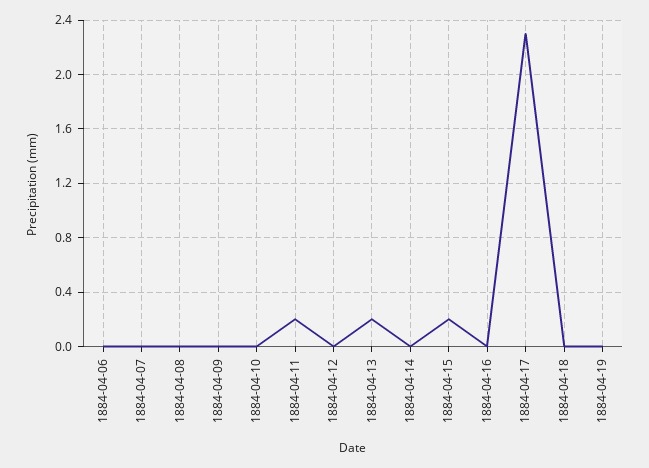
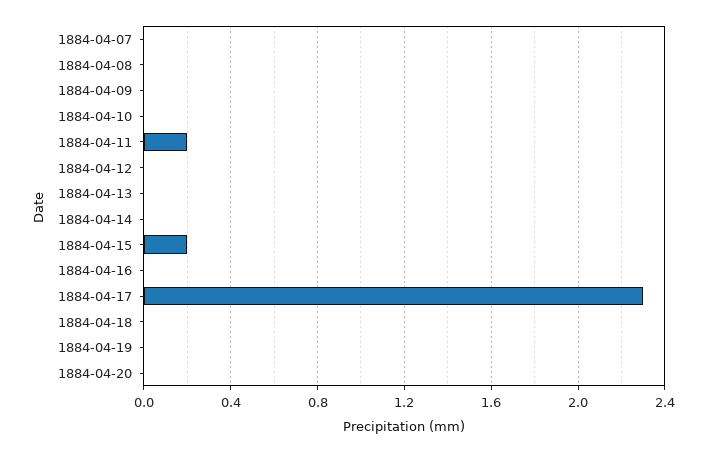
1884-04-06: 0 -> none
1884-04-13: 0.2 -> 0
1884-04-20: none -> 0

